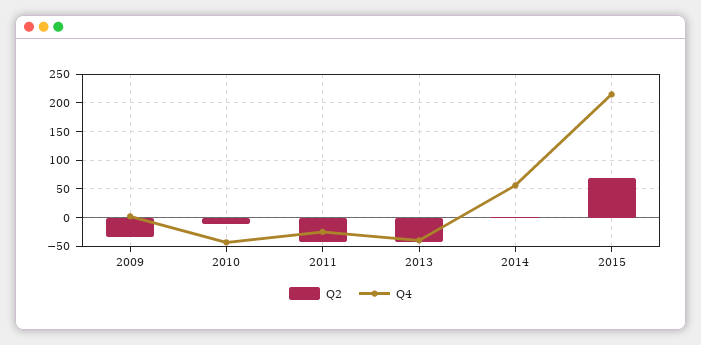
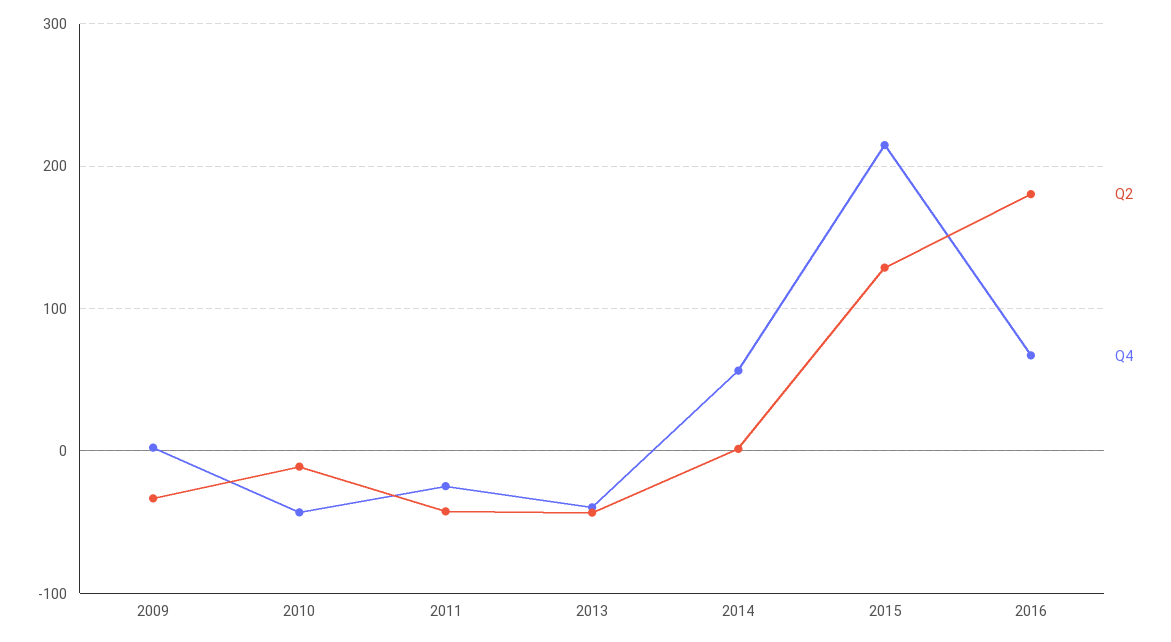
Q2, 2015: 75 -> 130
Q2, 2016: none -> 180
Q4, 2016: none -> 70

